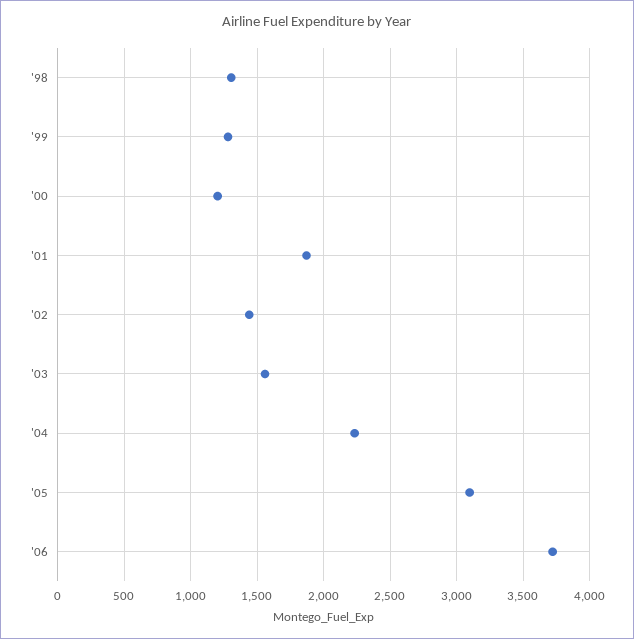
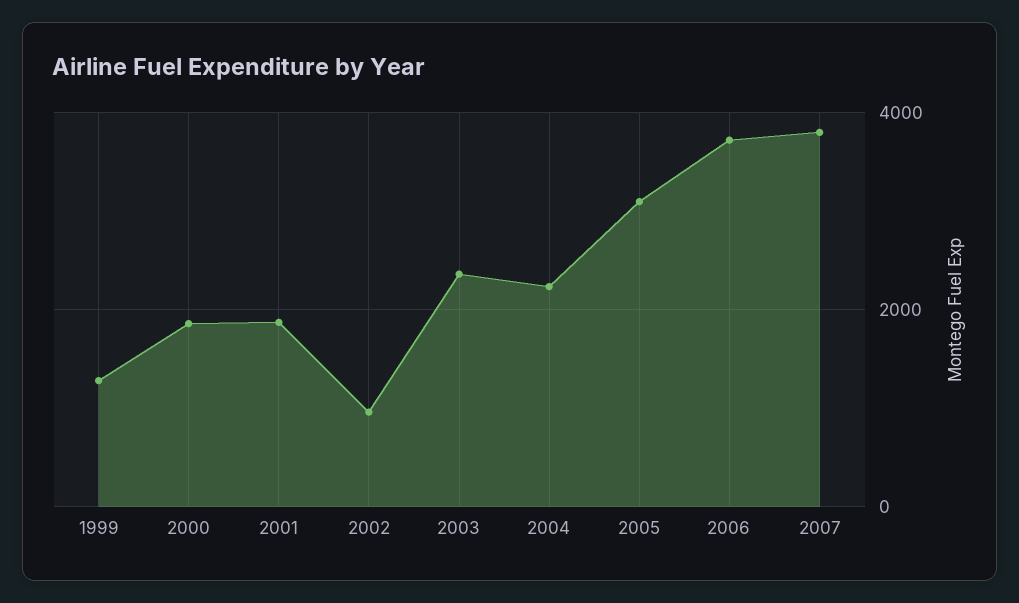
'98: 1300 -> none
'00: 1200 -> 1800
'02: 1450 -> 1000
'03: 1550 -> 2400
2007: none -> 3800

